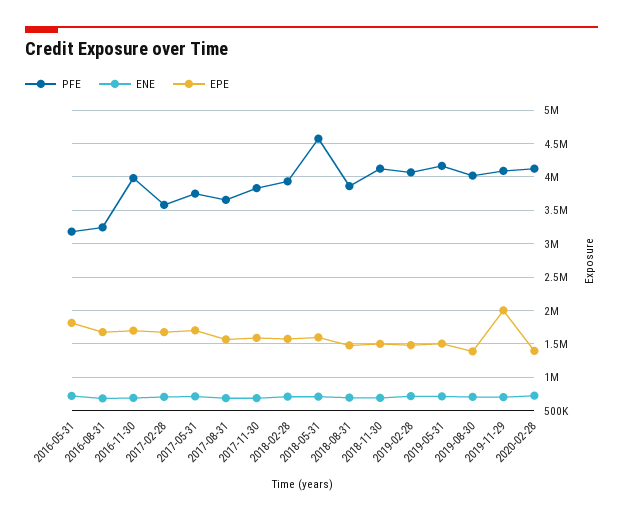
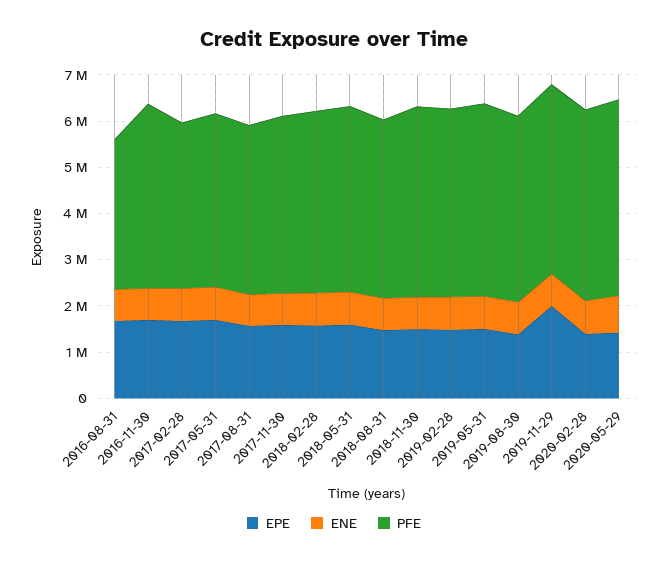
PFE, 2016-05-31: 3200000 -> none
ENE, 2016-05-31: 700000 -> none
EPE, 2016-05-31: 1800000 -> none
PFE, 2018-05-31: 4600000 -> 4000000
EPE, 2020-05-29: none -> 1400000
ENE, 2020-05-29: none -> 800000
PFE, 2020-05-29: none -> 4200000

